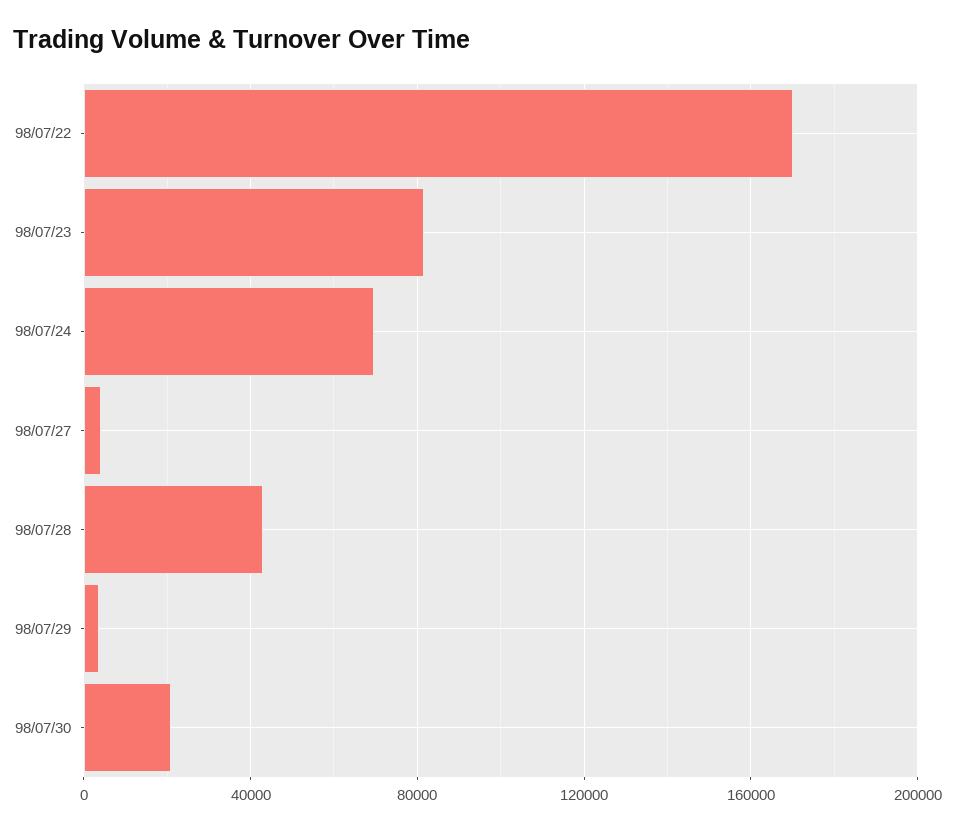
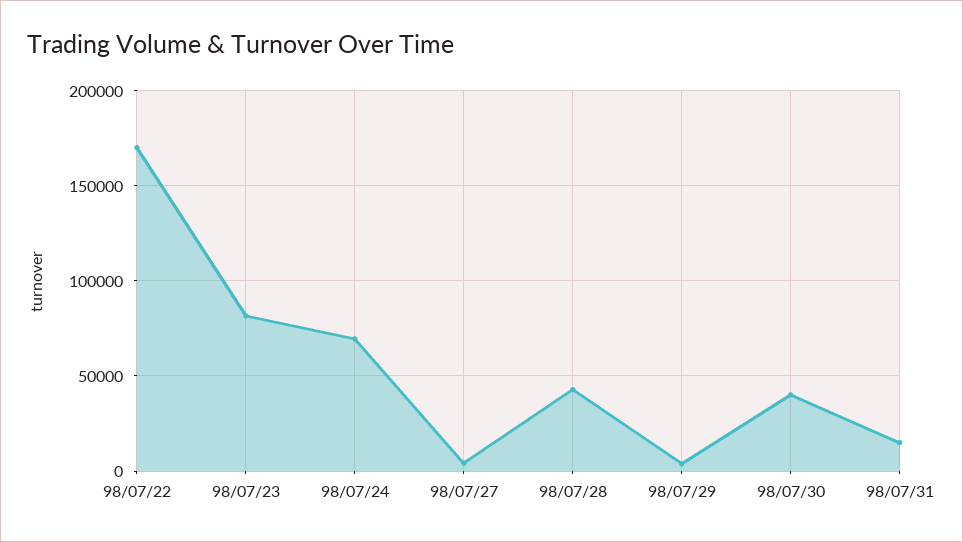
98/07/30: 20000 -> 40000
98/07/31: none -> 15000

